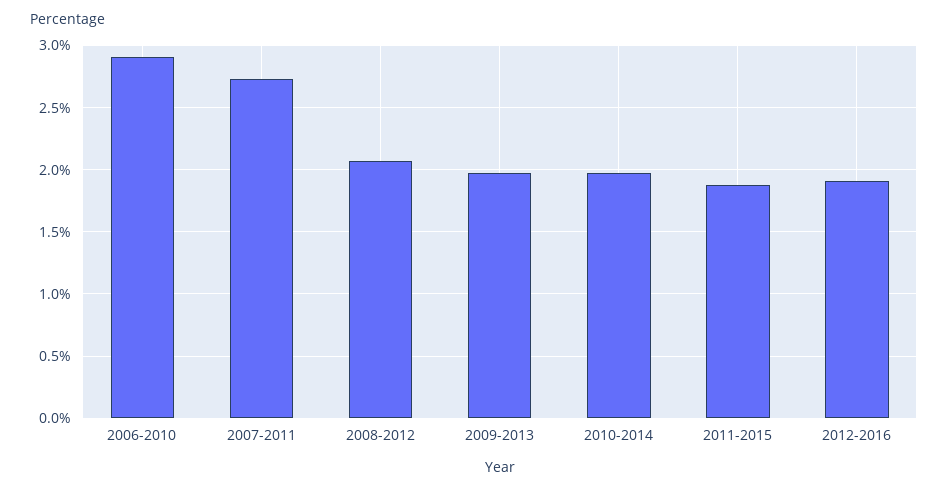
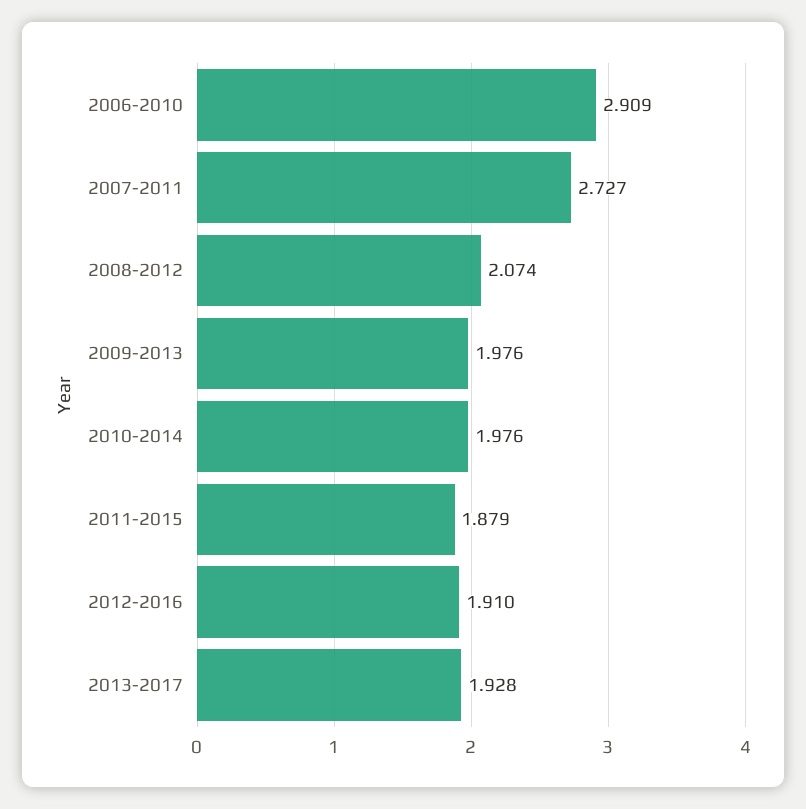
2013-2017: none -> 1.928

